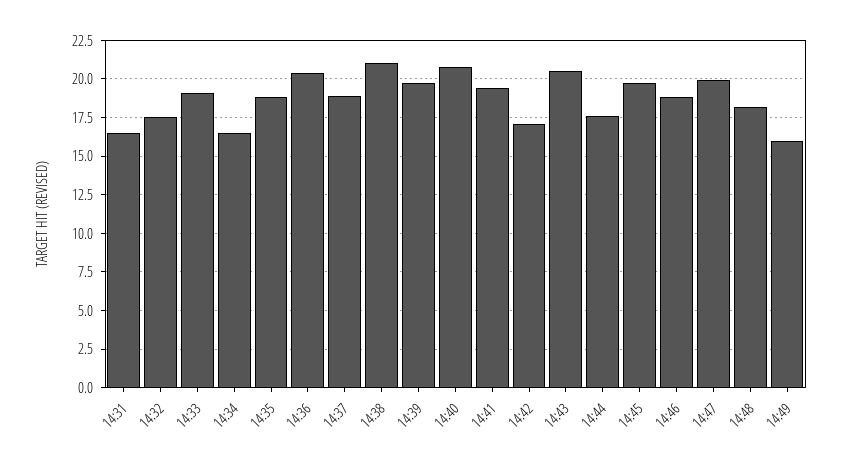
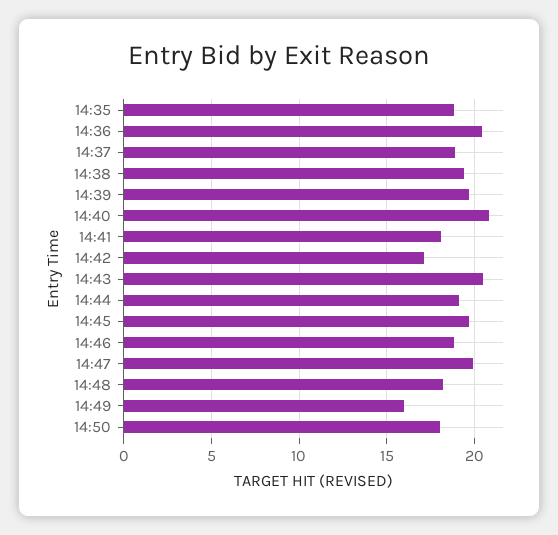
14:31: 16.5 -> none
14:32: 17.5 -> none
14:33: 19 -> none
14:34: 16.5 -> none
14:38: 21 -> 19.5
14:41: 19.5 -> 18
14:44: 17.5 -> 19
14:50: none -> 18

